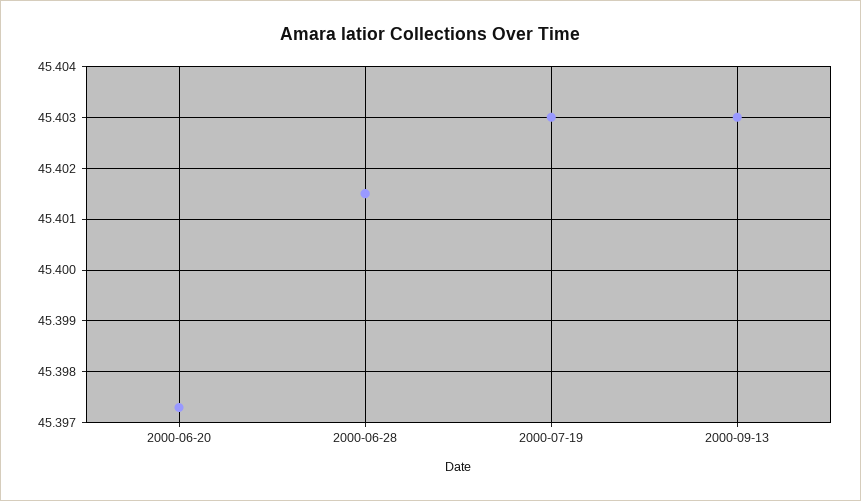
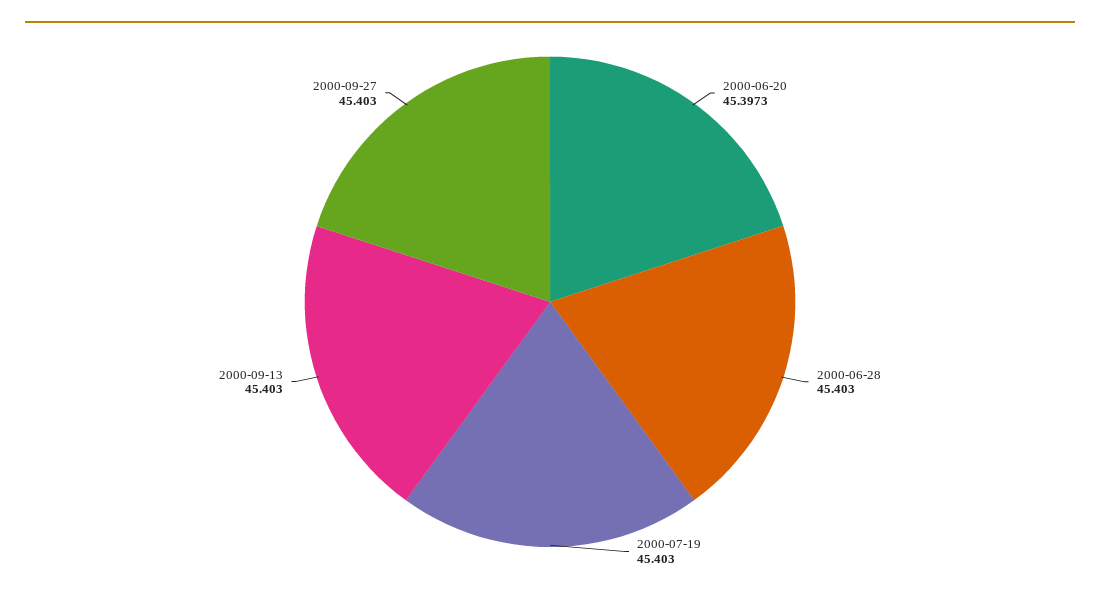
2000-06-28: 45.4015 -> 45.403
2000-09-27: none -> 45.403

